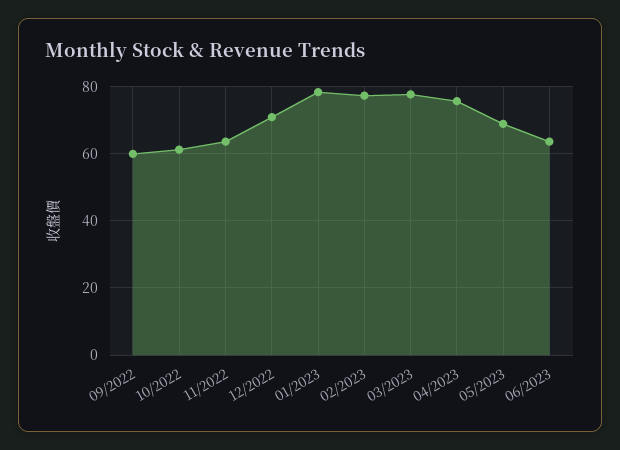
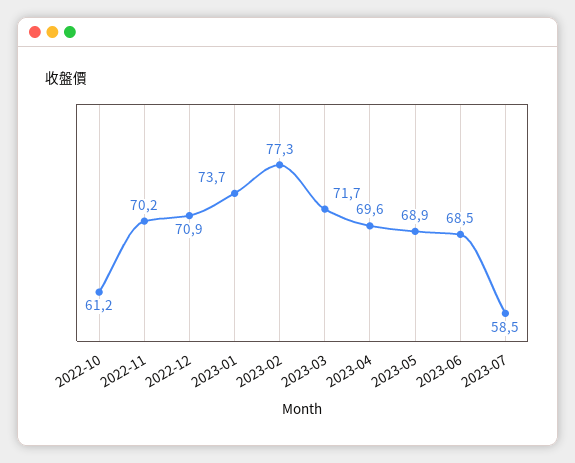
09/2022: 60 -> none
11/2022: 64 -> 70.2
01/2023: 78 -> 73.7
03/2023: 78 -> 71.7
04/2023: 76 -> 69.6
06/2023: 64 -> 68.5
2023-07: none -> 58.5

